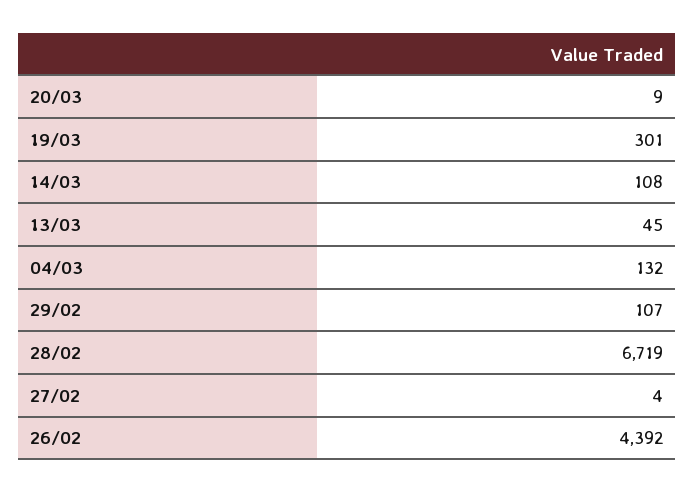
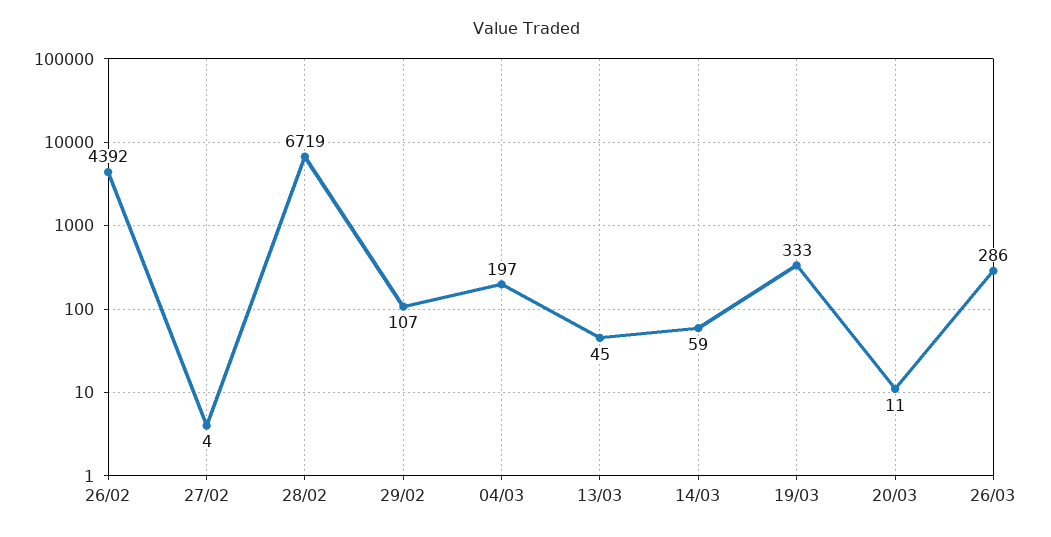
20/03: 9 -> 11
19/03: 301 -> 333
14/03: 108 -> 59
04/03: 132 -> 197
26/03: none -> 286

